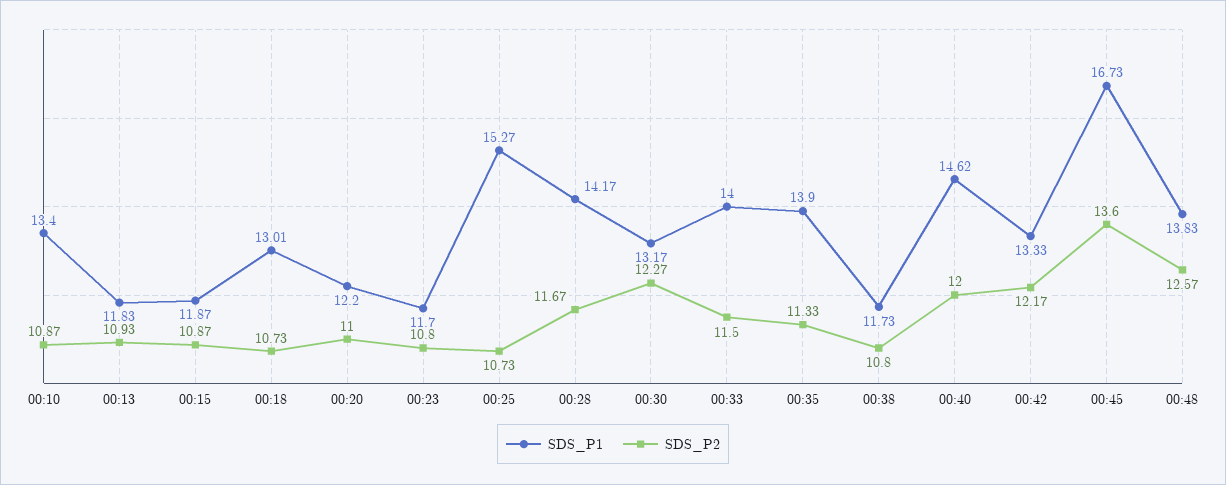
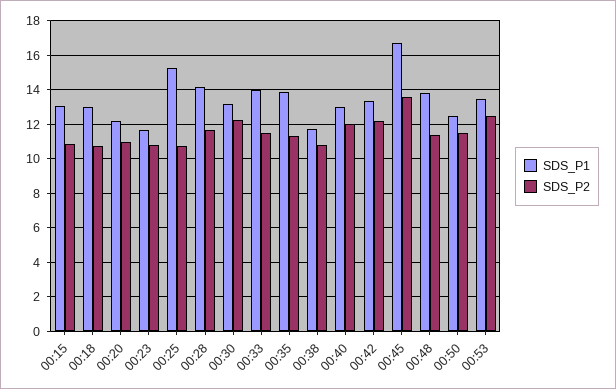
SDS_P1, 00:10: 13.4 -> none
SDS_P2, 00:10: 10.87 -> none
SDS_P1, 00:13: 11.83 -> none
SDS_P2, 00:13: 10.93 -> none
SDS_P1, 00:15: 11.87 -> 13
SDS_P1, 00:40: 14.62 -> 13
SDS_P2, 00:48: 12.57 -> 11.5
SDS_P1, 00:50: none -> 12.5
SDS_P2, 00:50: none -> 11.5
SDS_P1, 00:53: none -> 13.5
SDS_P2, 00:53: none -> 12.5

